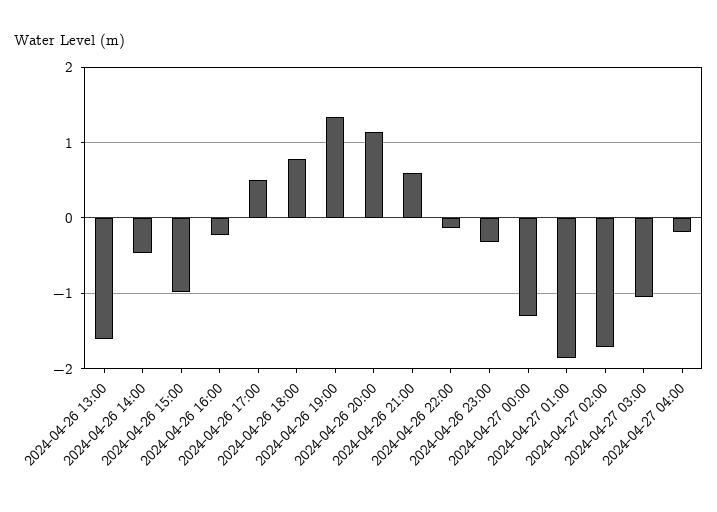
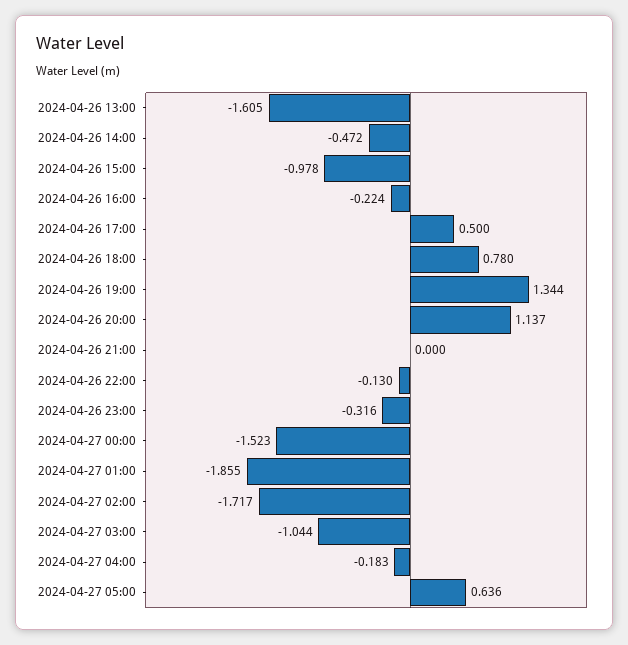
2024-04-26 21:00: 0.6 -> 0
2024-04-27 00:00: -1.3 -> -1.523
2024-04-27 05:00: none -> 0.636

